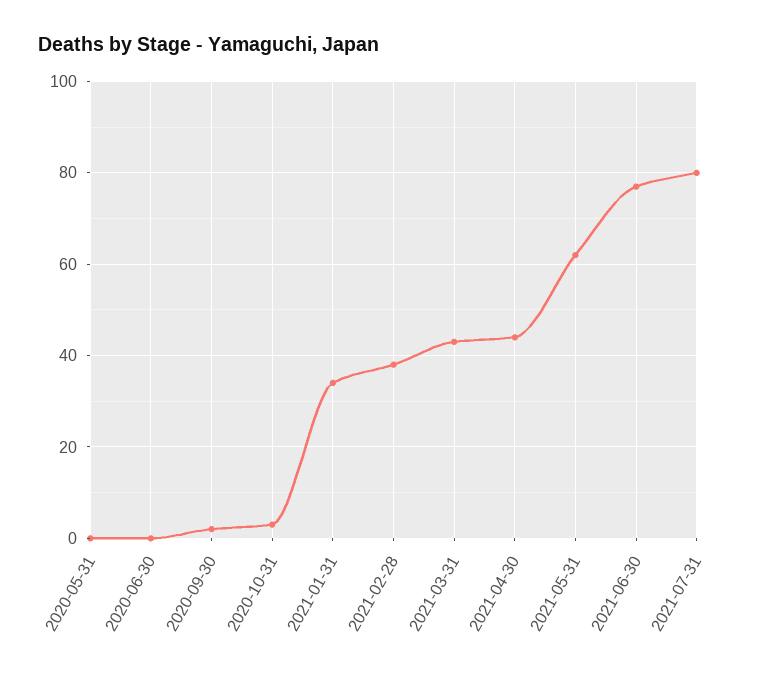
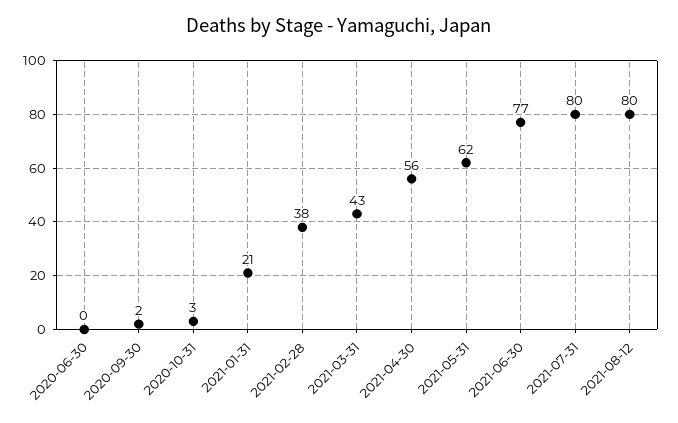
2020-05-31: 0 -> none
2021-01-31: 35 -> 21
2021-04-30: 45 -> 56
2021-08-12: none -> 80

